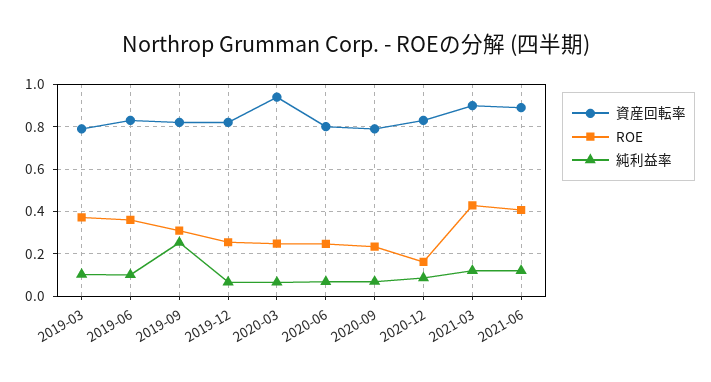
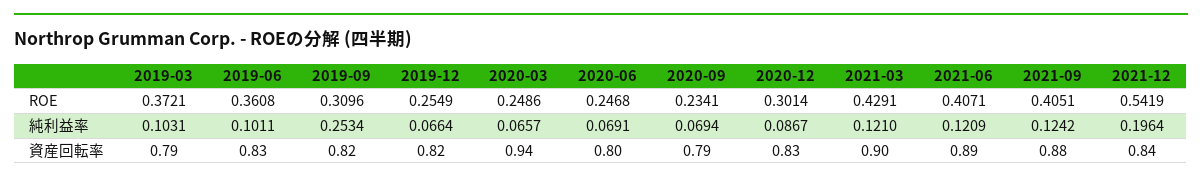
ROE, 2020-12: 0.15 -> 0.3014
ROE, 2021-09: none -> 0.4051
ROE, 2021-12: none -> 0.5419
純利益率, 2021-09: none -> 0.1242
純利益率, 2021-12: none -> 0.1964
資産回転率, 2021-09: none -> 0.88
資産回転率, 2021-12: none -> 0.84

